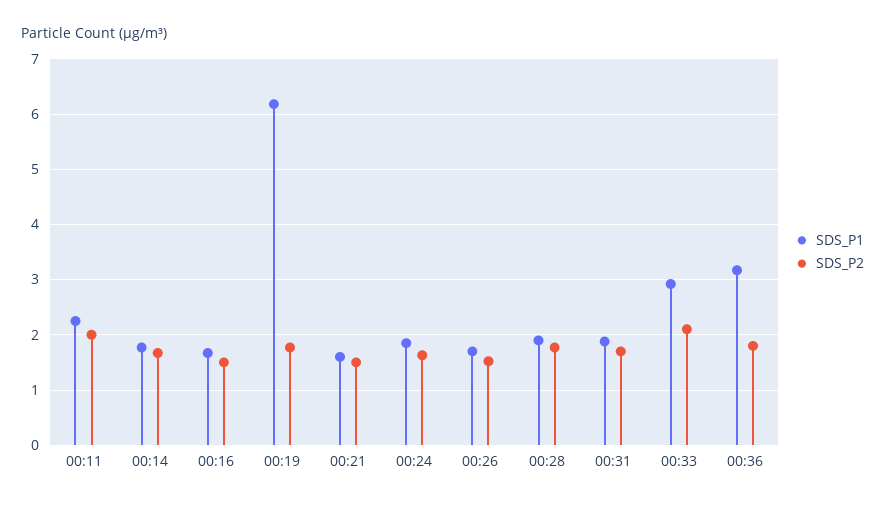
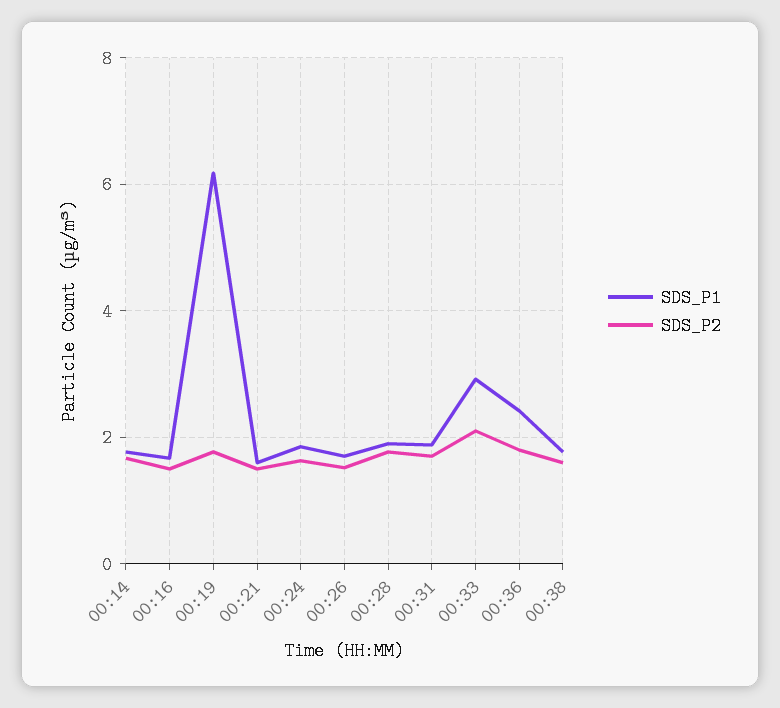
SDS_P1, 00:11: 2.2 -> none
SDS_P2, 00:11: 2 -> none
SDS_P1, 00:36: 3.2 -> 2.4
SDS_P1, 00:38: none -> 1.8
SDS_P2, 00:38: none -> 1.6

